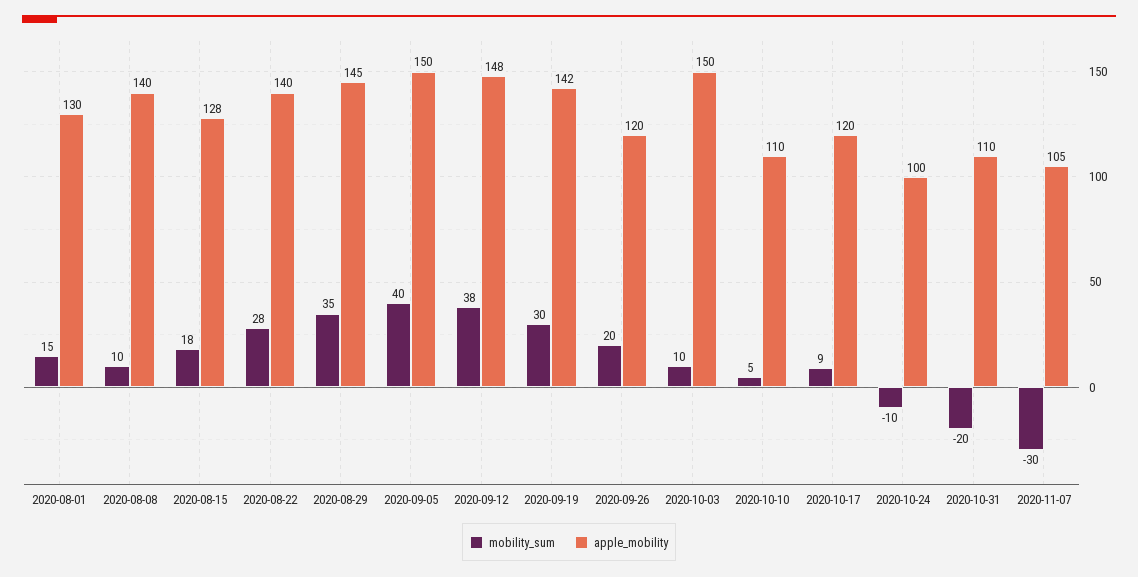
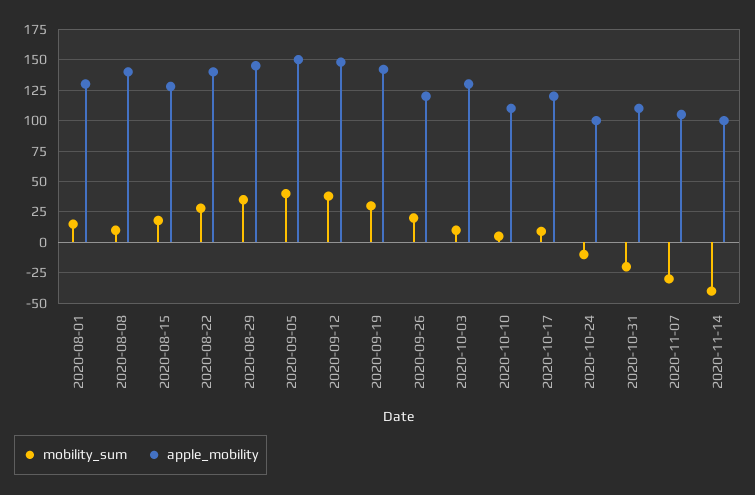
apple_mobility, 2020-10-03: 150 -> 130
mobility_sum, 2020-11-14: none -> -40
apple_mobility, 2020-11-14: none -> 100

